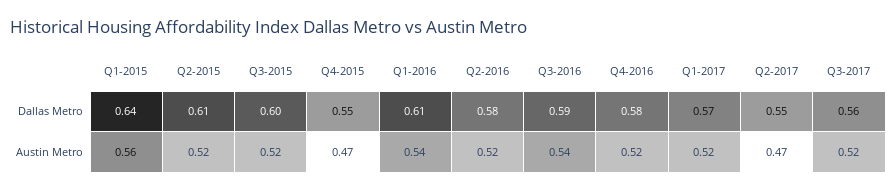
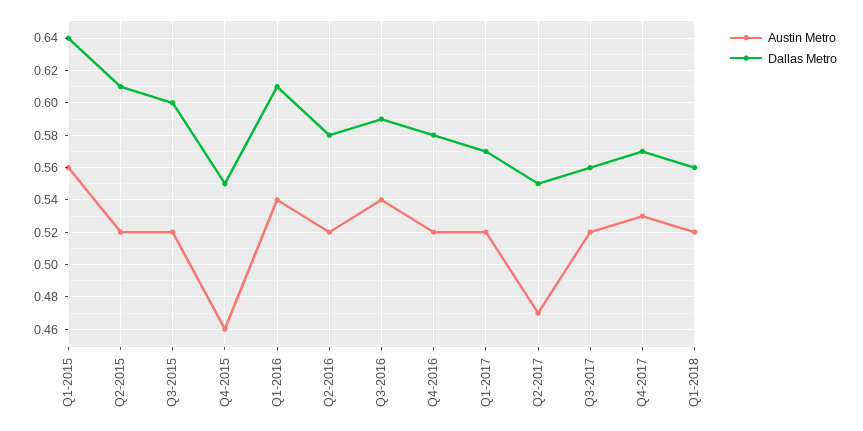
Austin Metro, Q4-2015: 0.47 -> 0.46
Austin Metro, Q4-2017: none -> 0.53
Dallas Metro, Q4-2017: none -> 0.57
Austin Metro, Q1-2018: none -> 0.52
Dallas Metro, Q1-2018: none -> 0.56

